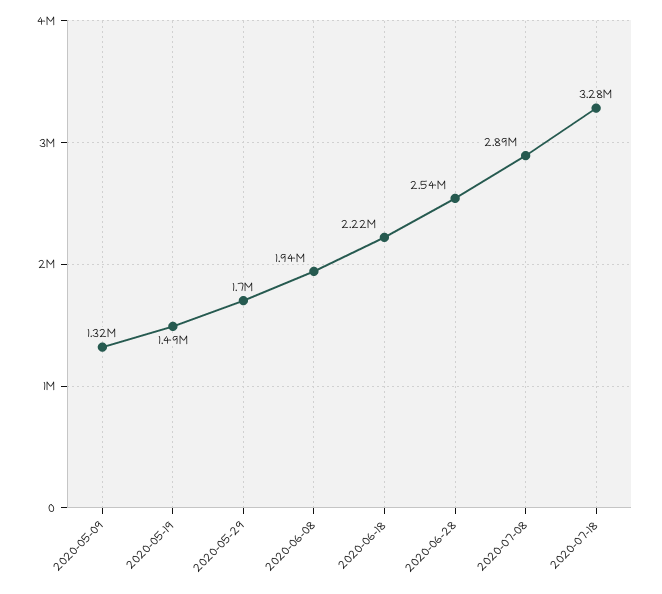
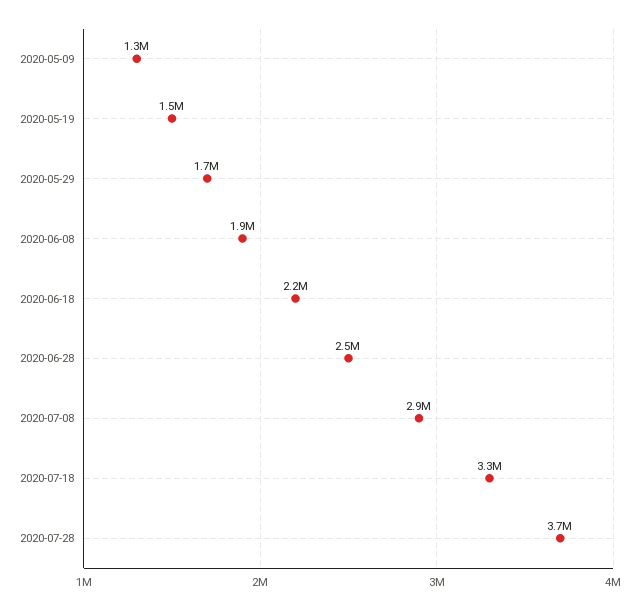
2020-07-28: none -> 3700000

